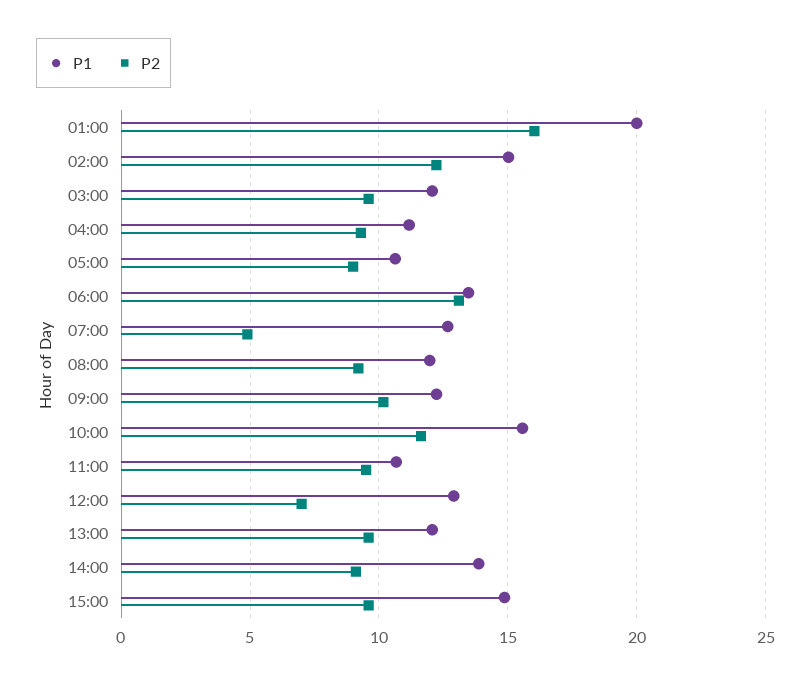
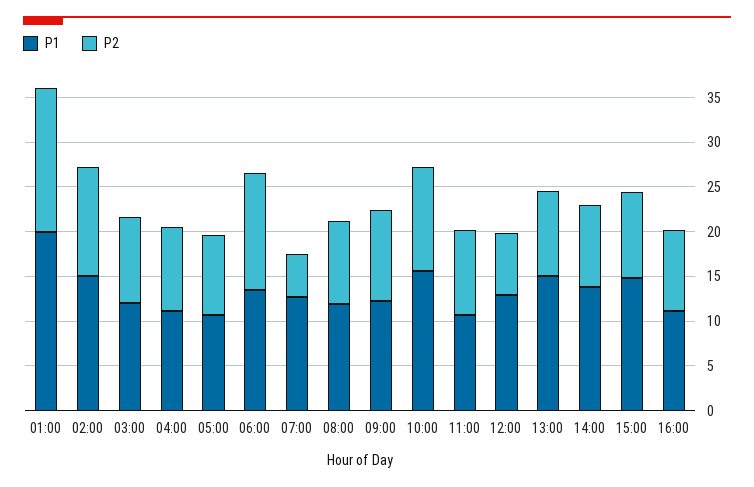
P1, 13:00: 12 -> 15
P1, 16:00: none -> 11
P2, 16:00: none -> 9

